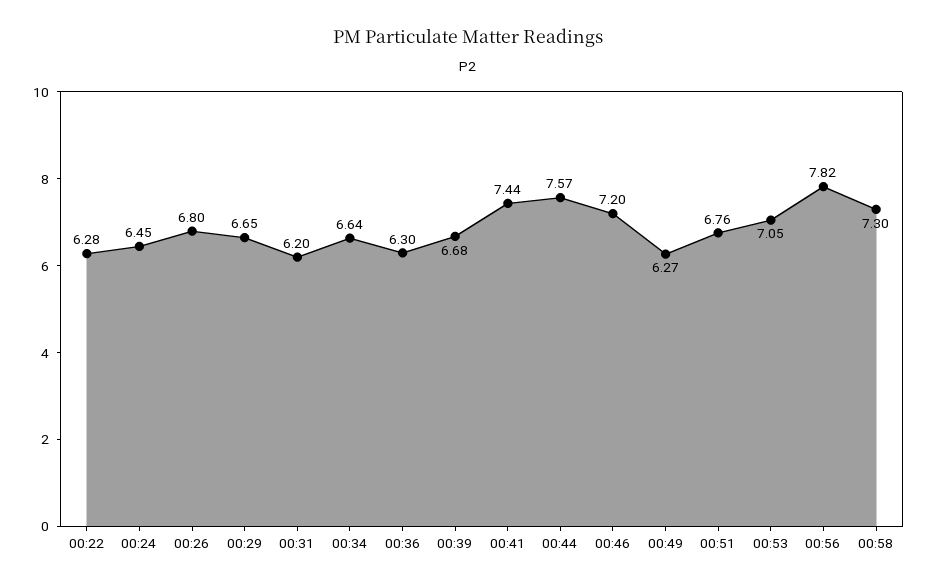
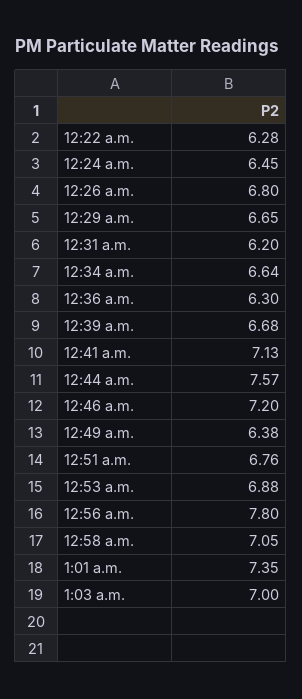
00:41: 7.44 -> 7.13
00:49: 6.27 -> 6.38
00:53: 7.05 -> 6.88
00:56: 7.82 -> 7.8
00:58: 7.3 -> 7.05
1:01 a.m.: none -> 7.35
1:03 a.m.: none -> 7

